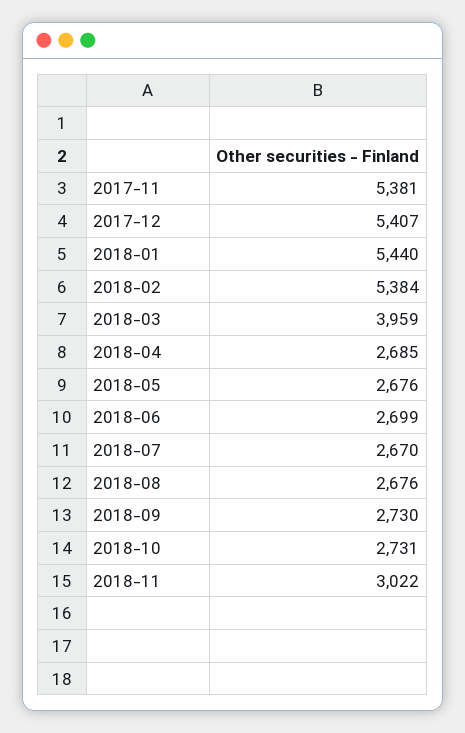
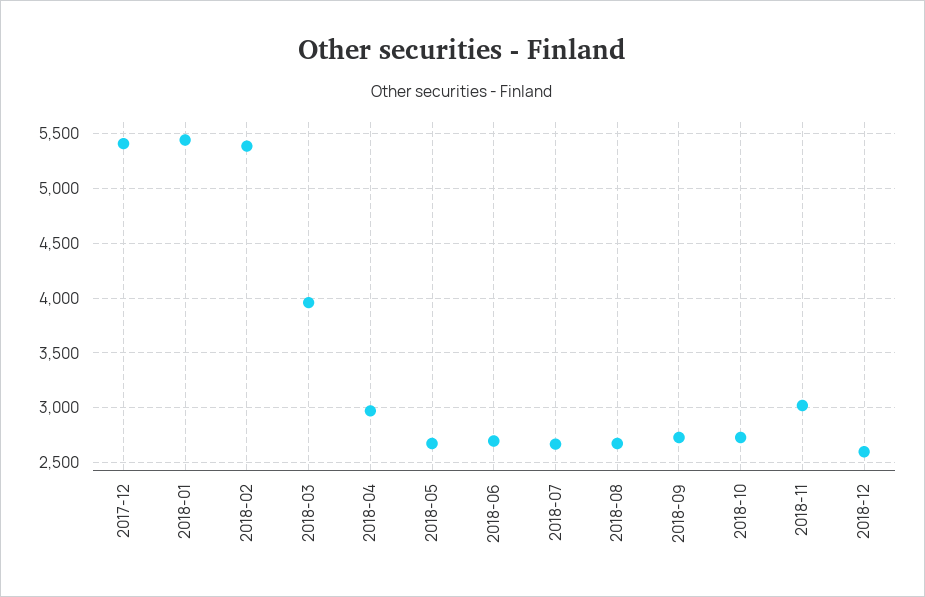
2017-11: 5381 -> none
2018-04: 2685 -> 3000
2018-12: none -> 2600

